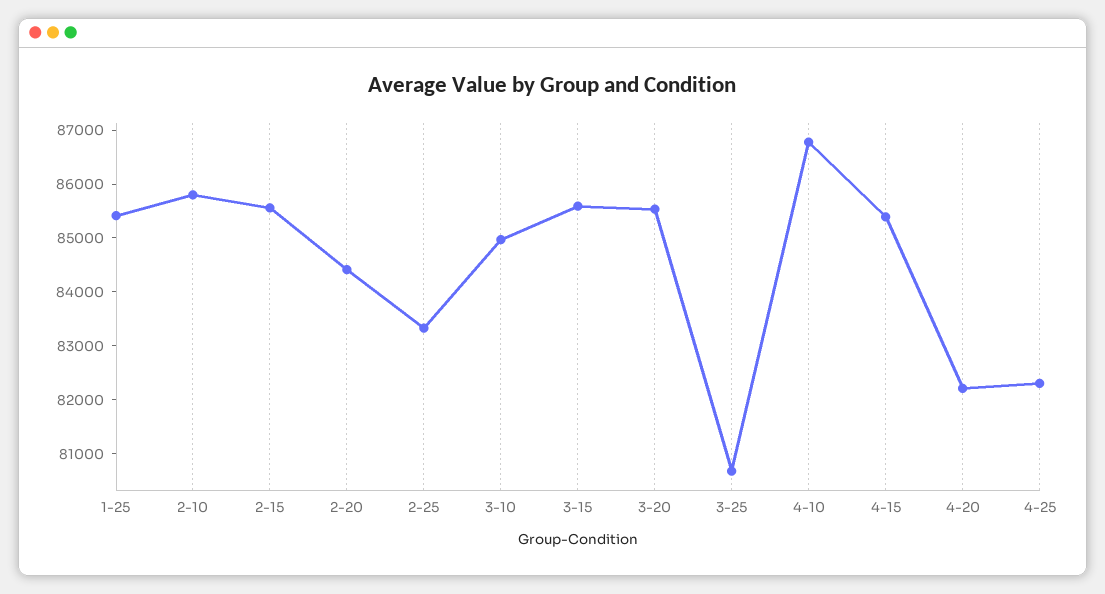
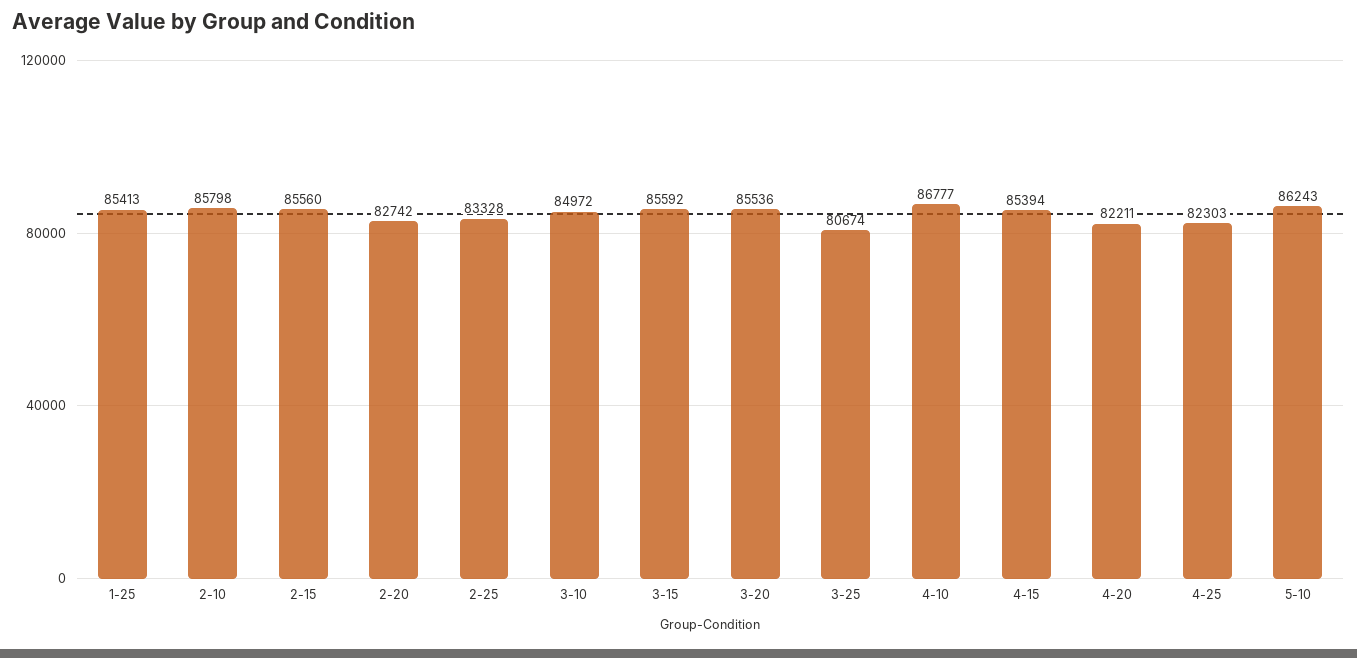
2-20: 84400 -> 82742
5-10: none -> 86243

